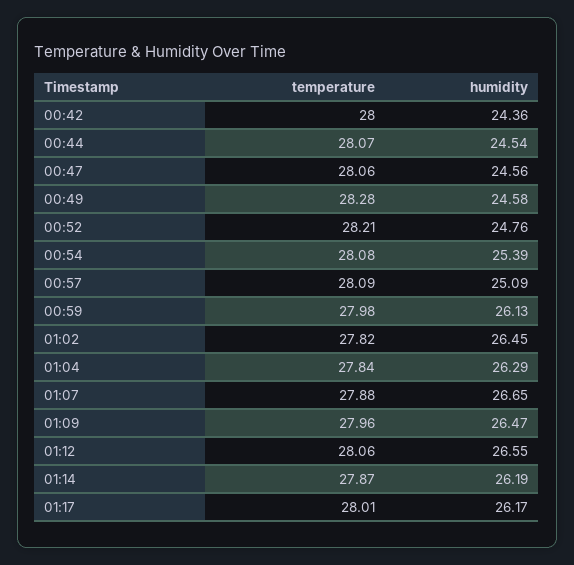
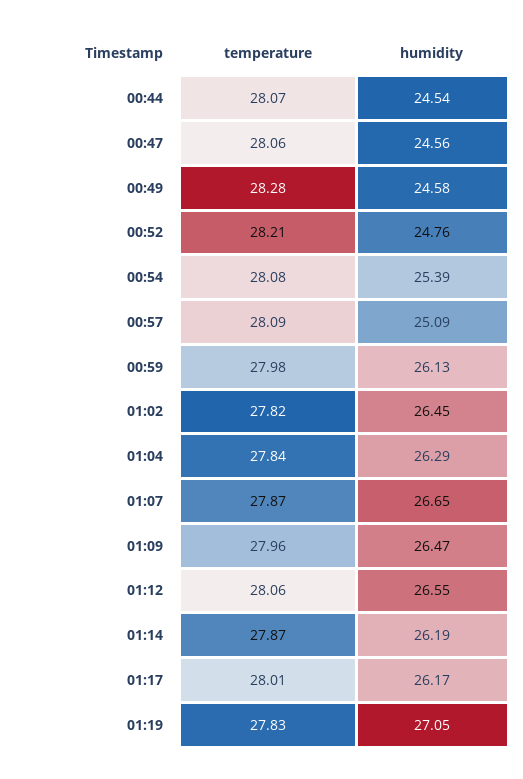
temperature, 00:42: 28 -> none
humidity, 00:42: 24.36 -> none
temperature, 01:07: 27.88 -> 27.87
temperature, 01:19: none -> 27.83
humidity, 01:19: none -> 27.05

